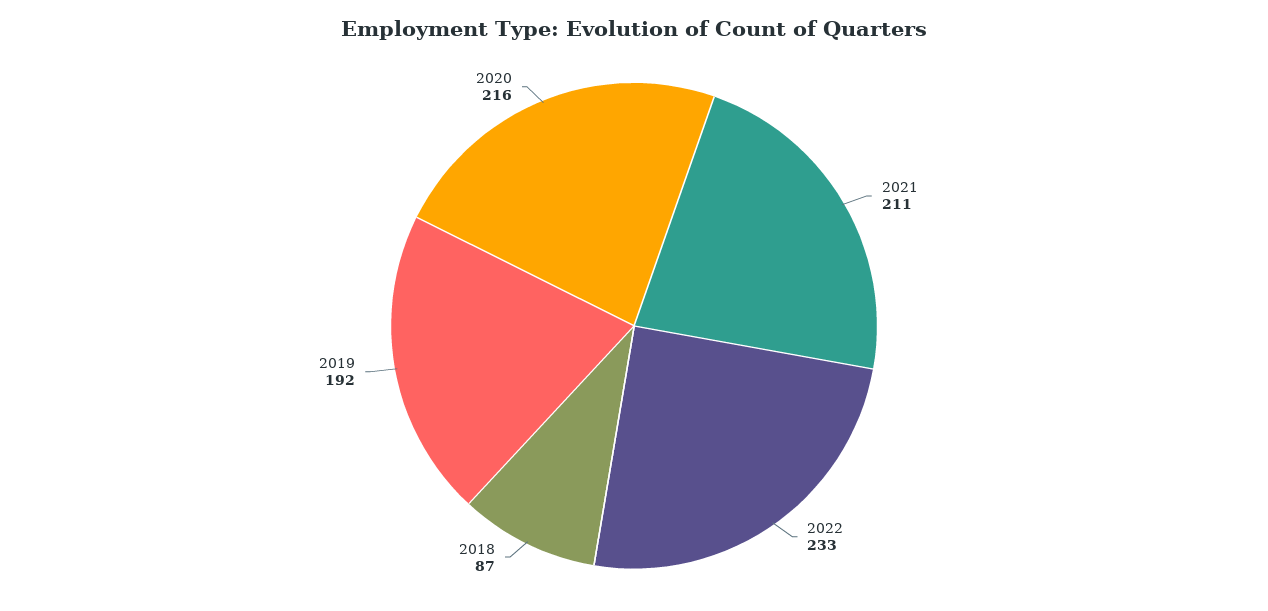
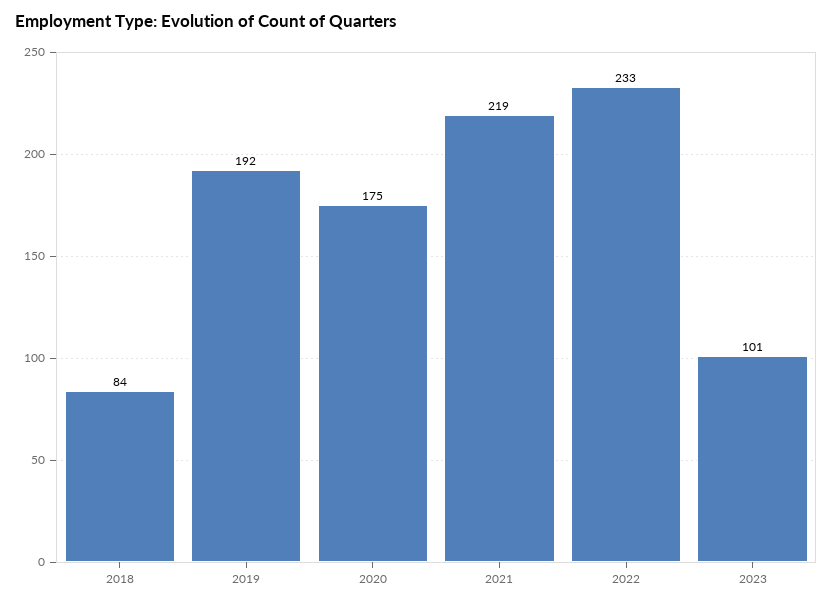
2021: 211 -> 219
2018: 87 -> 84
2020: 216 -> 175
2023: none -> 101

